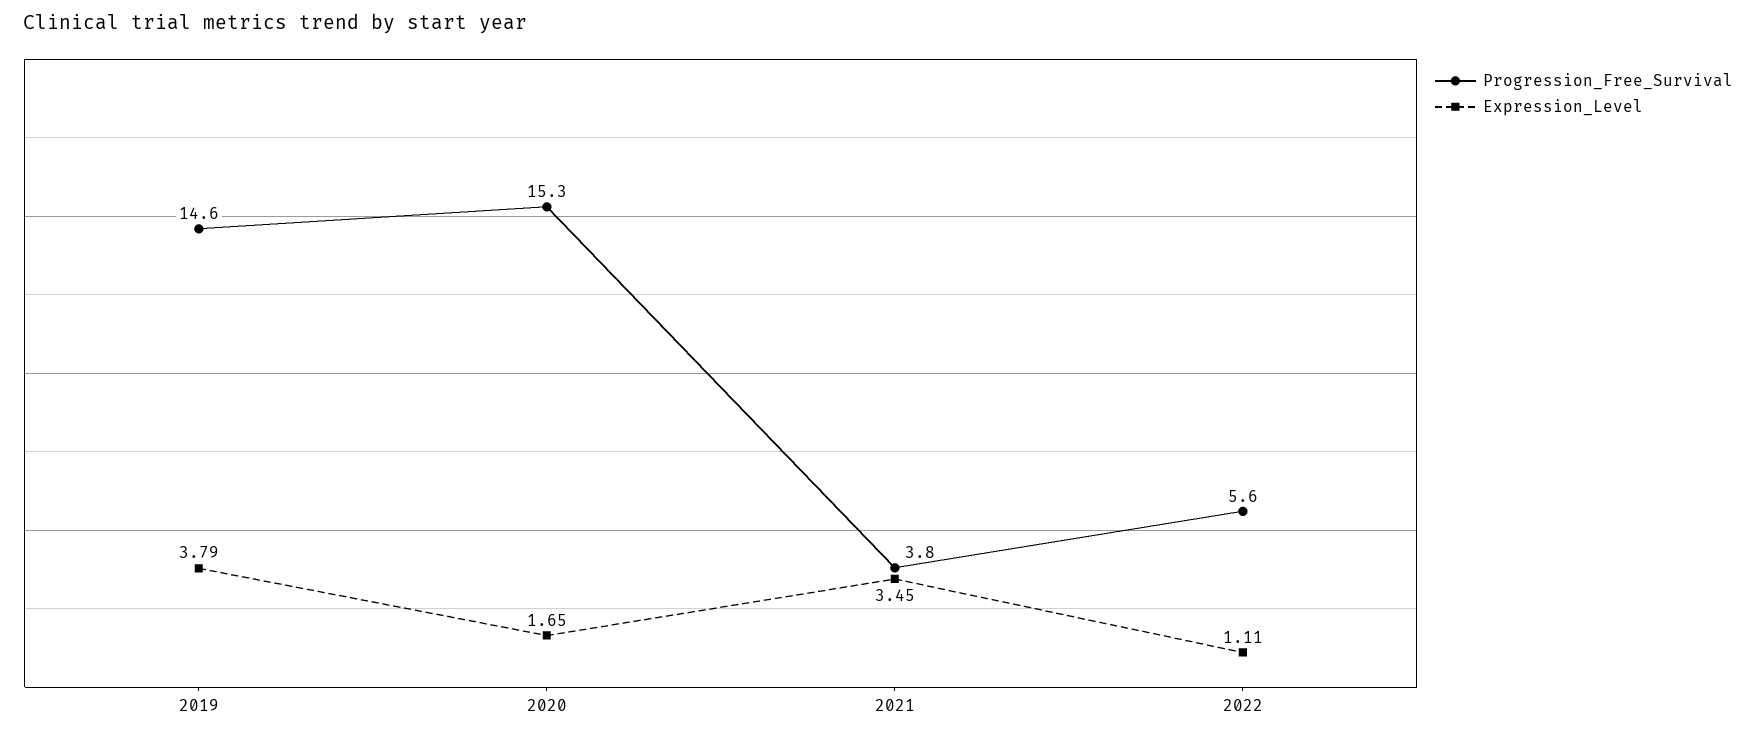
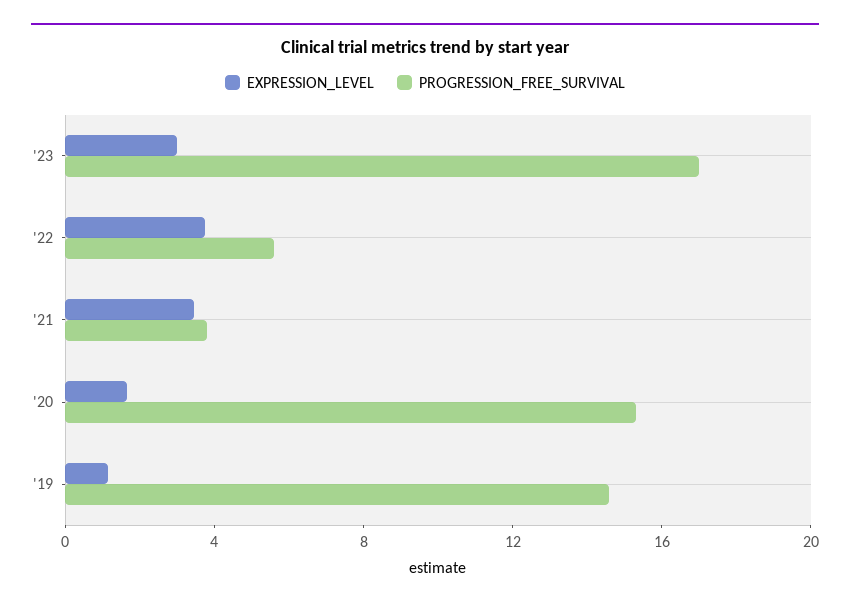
Expression_Level, 2019: 3.79 -> 1
Expression_Level, 2022: 1.11 -> 4
Expression_Level, '23: none -> 3
Progression_Free_Survival, '23: none -> 17

